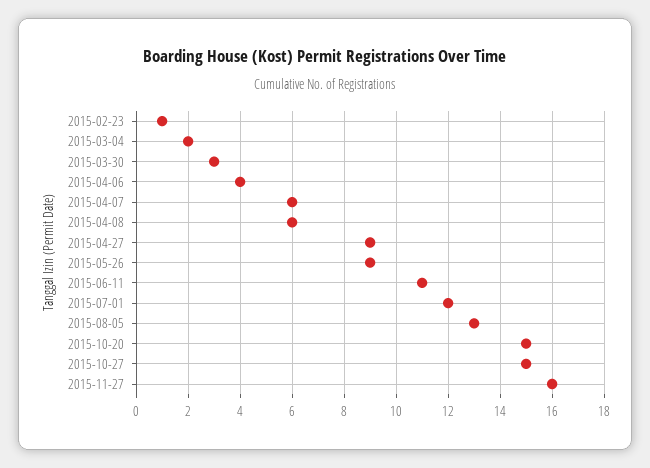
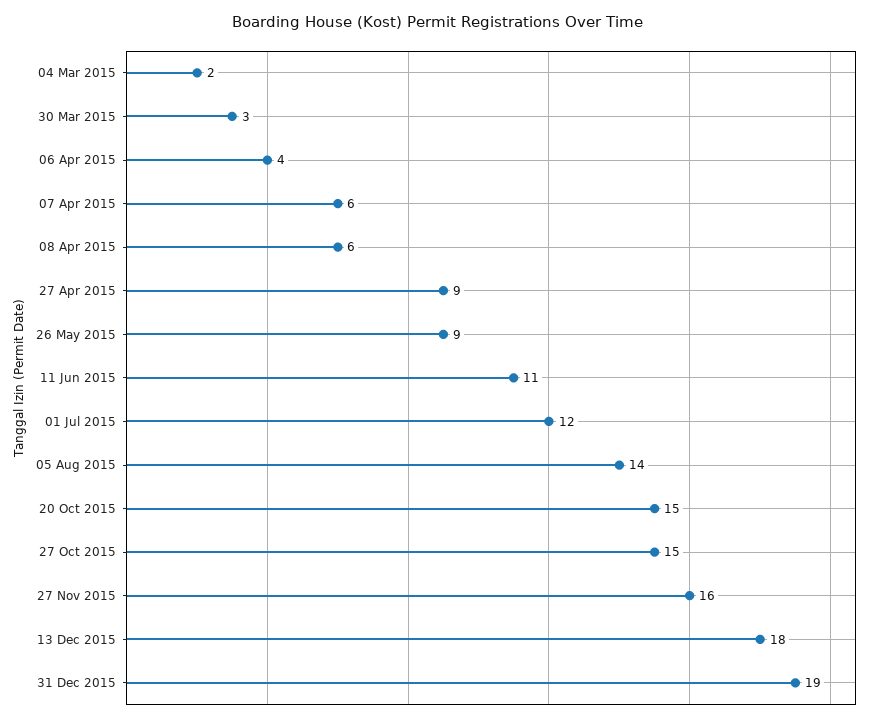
2015-02-23: 1 -> none
2015-08-05: 13 -> 14
13 Dec 2015: none -> 18
31 Dec 2015: none -> 19

